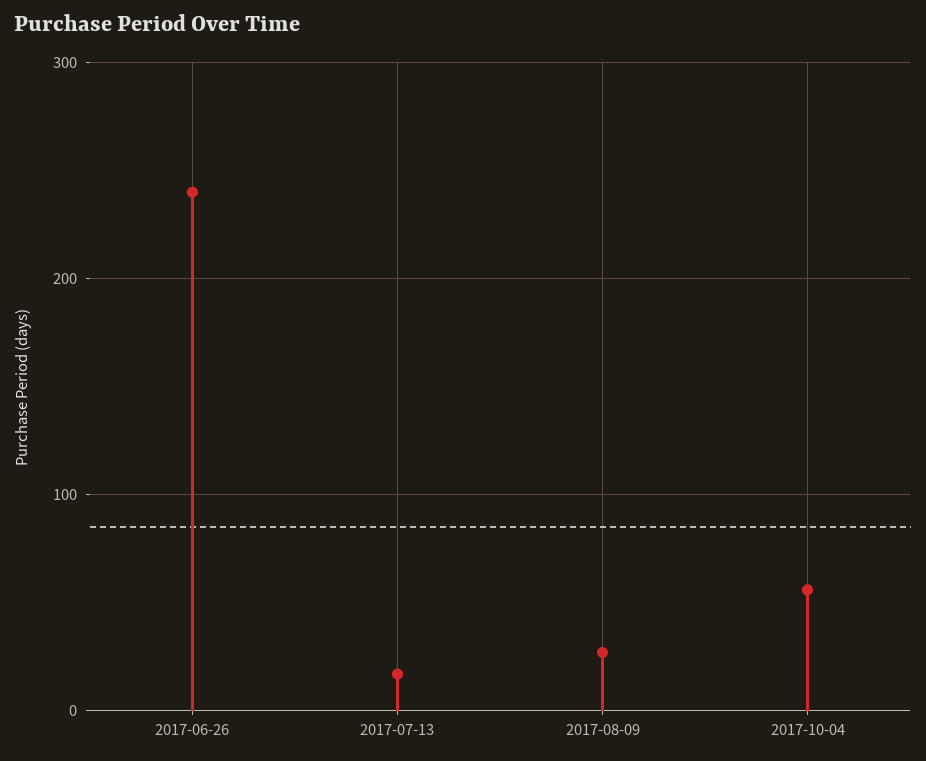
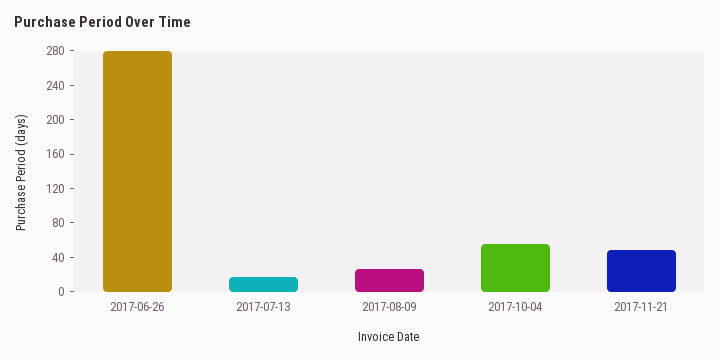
2017-06-26: 240 -> 280
2017-11-21: none -> 50

